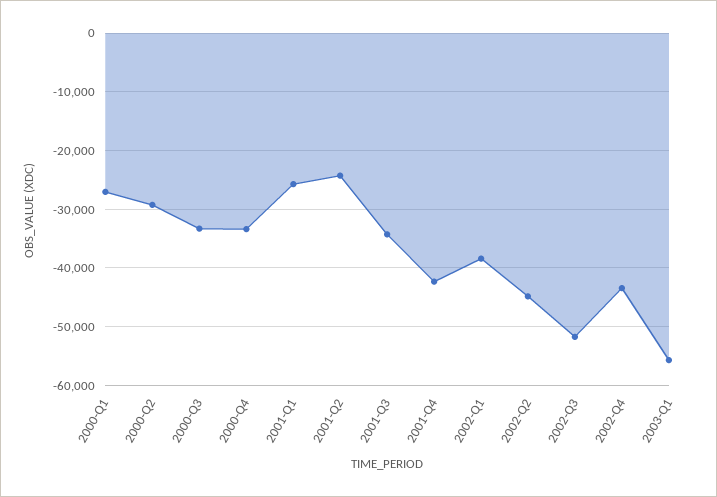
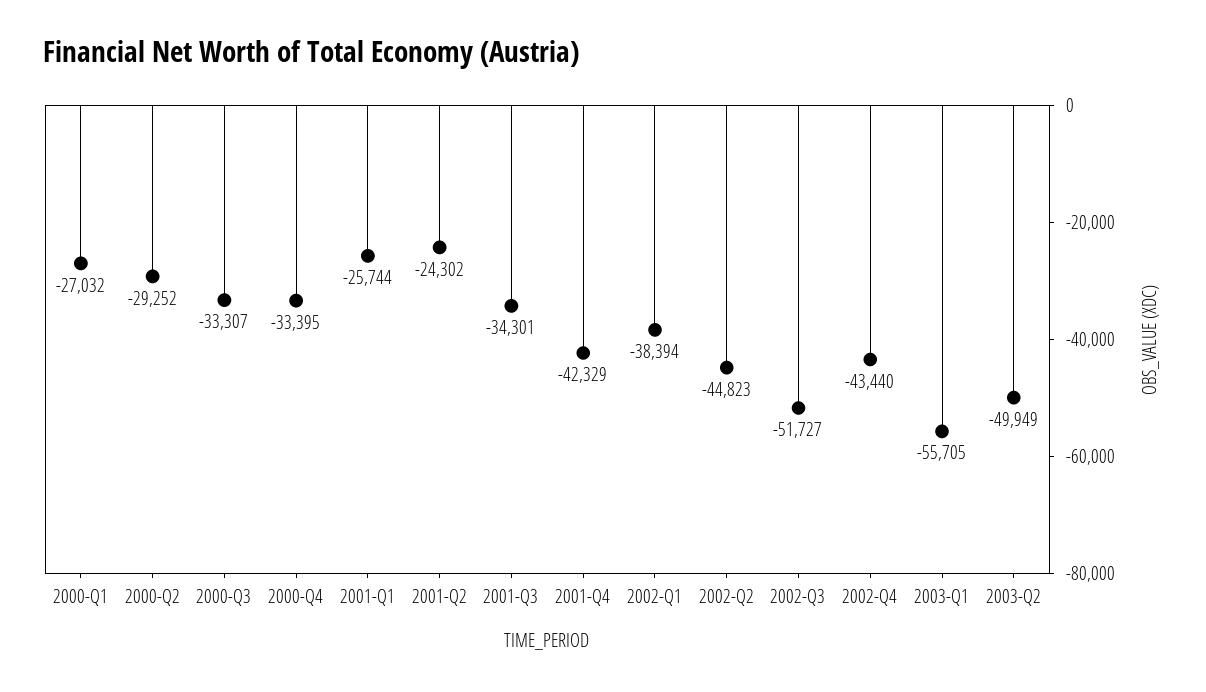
2003-Q2: none -> -49949

